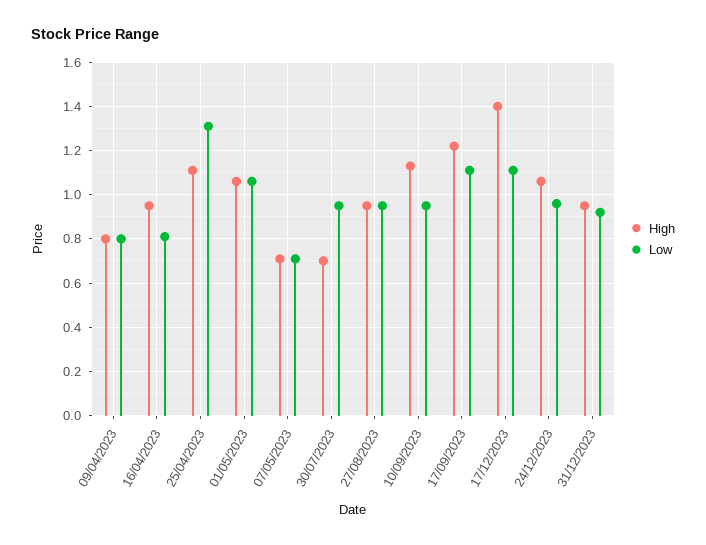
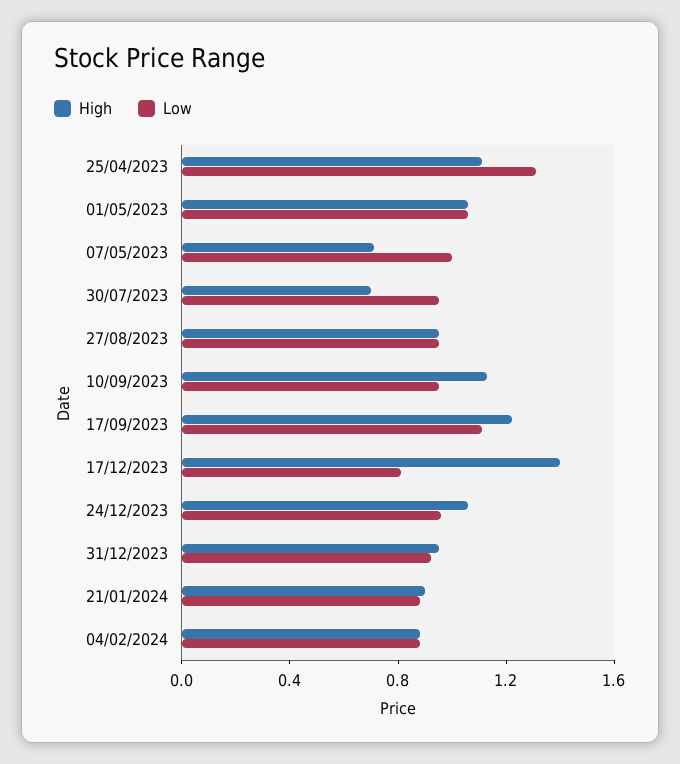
High, 09/04/2023: 0.8 -> none
Low, 09/04/2023: 0.8 -> none
High, 16/04/2023: 0.95 -> none
Low, 16/04/2023: 0.8 -> none
Low, 07/05/2023: 0.7 -> 1
Low, 17/12/2023: 1.1 -> 0.8
High, 21/01/2024: none -> 0.9
Low, 21/01/2024: none -> 0.9
High, 04/02/2024: none -> 0.9
Low, 04/02/2024: none -> 0.9

